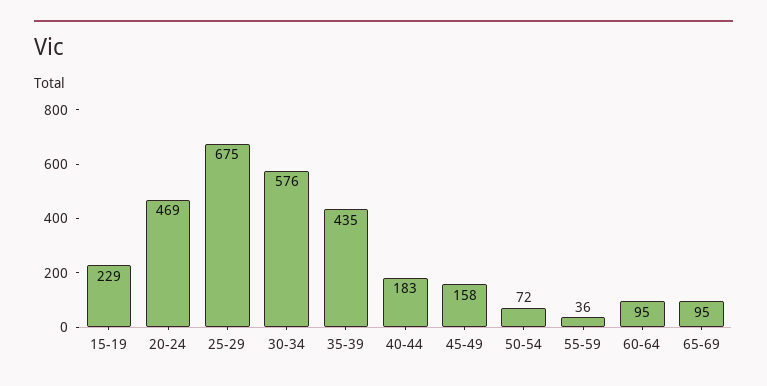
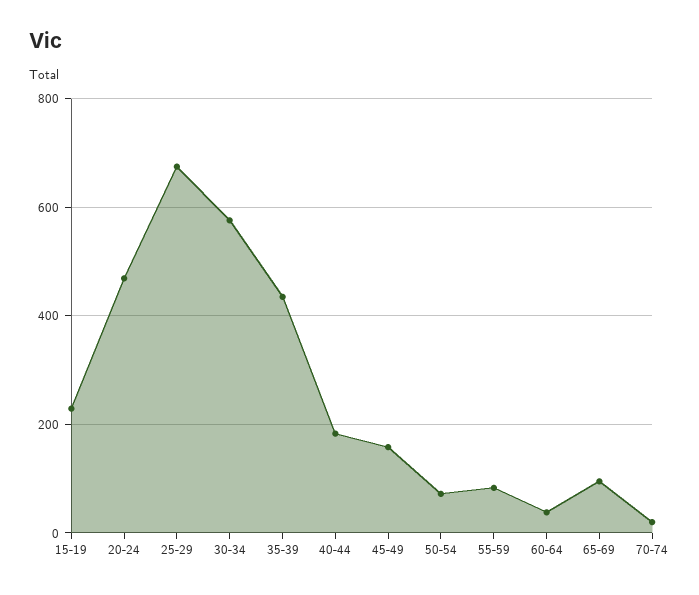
55-59: 36 -> 80
60-64: 95 -> 40
70-74: none -> 20

